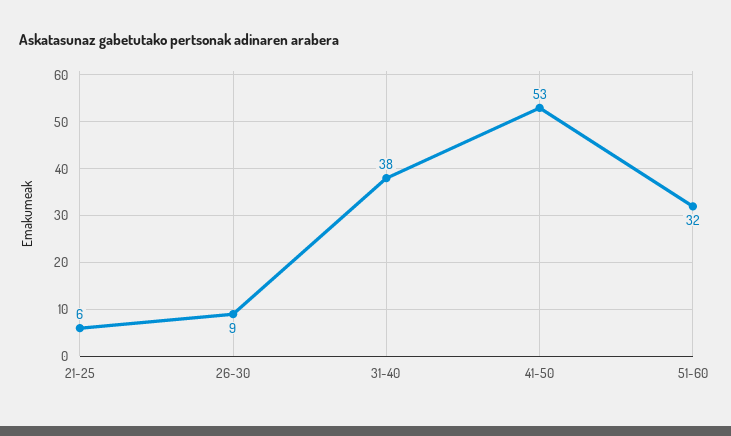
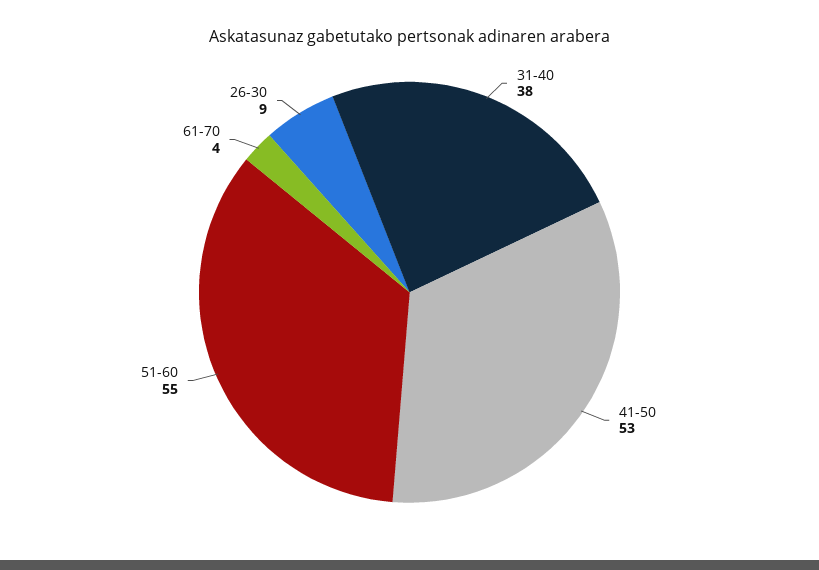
21-25: 6 -> none
51-60: 32 -> 55
61-70: none -> 4

